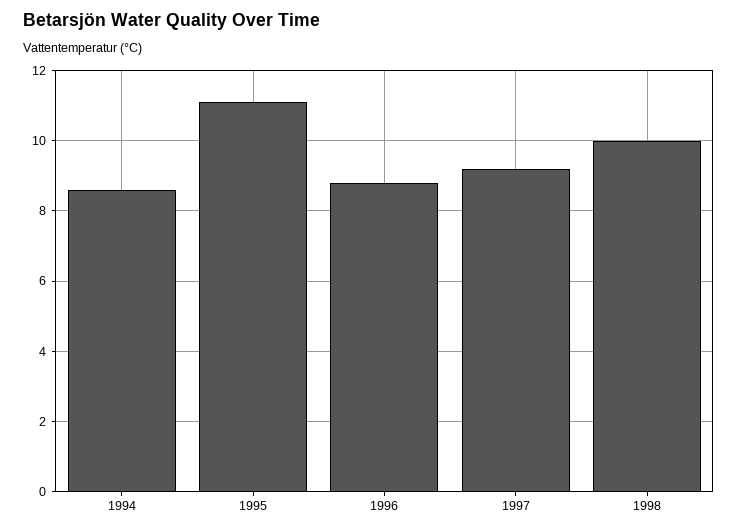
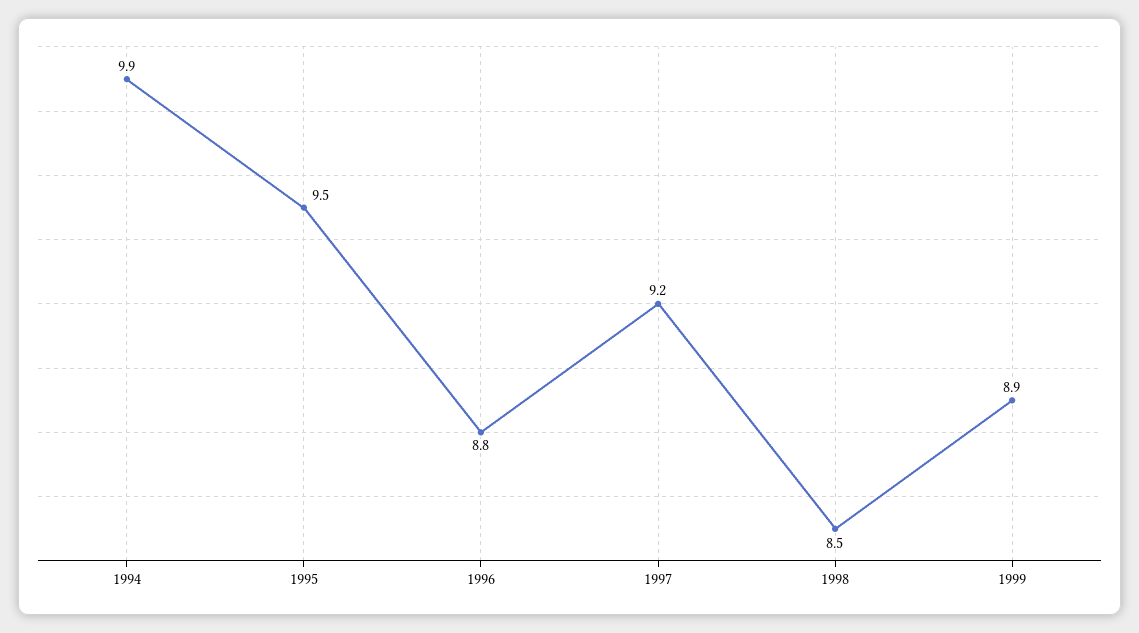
1994: 8.5 -> 9.9
1995: 11 -> 9.5
1998: 10 -> 8.5
1999: none -> 8.9

